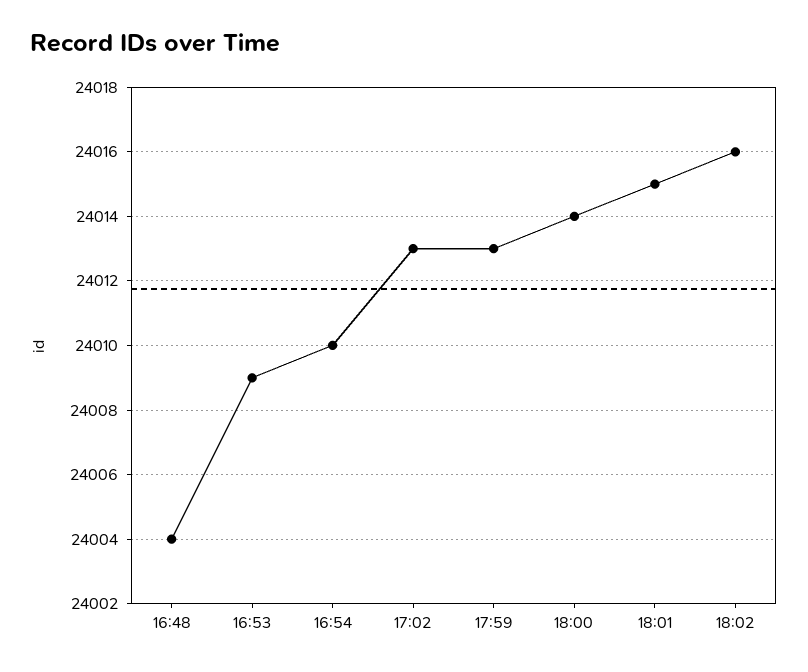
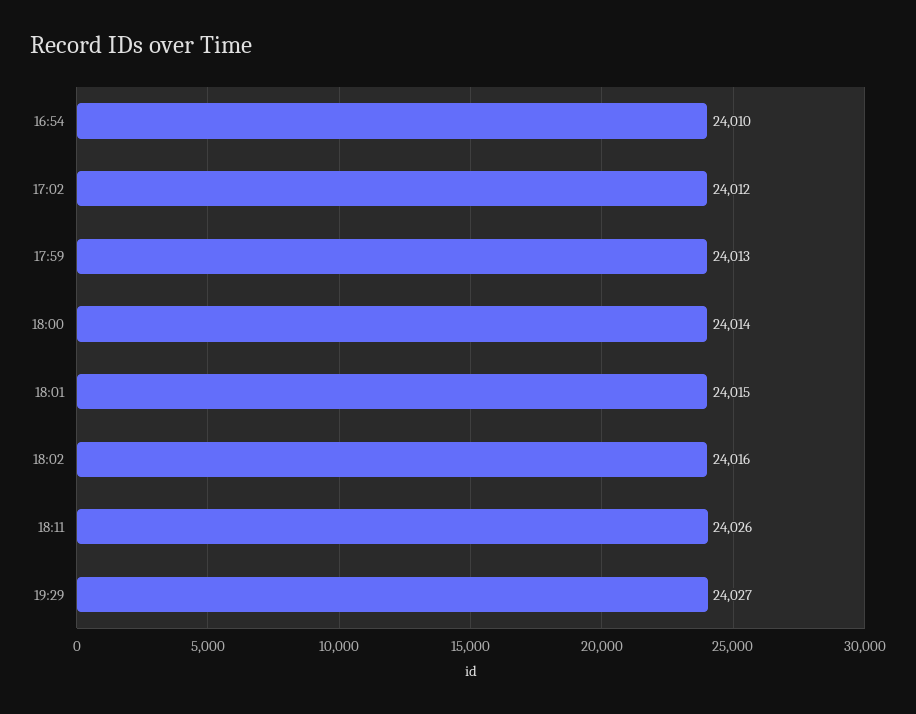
16:48: 24004 -> none
16:53: 24009 -> none
17:02: 24013 -> 24012
18:11: none -> 24026
19:29: none -> 24027

